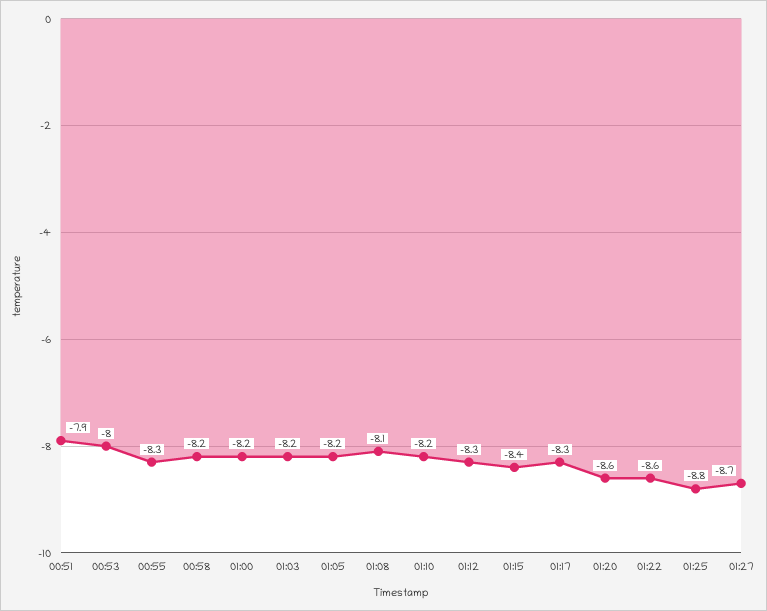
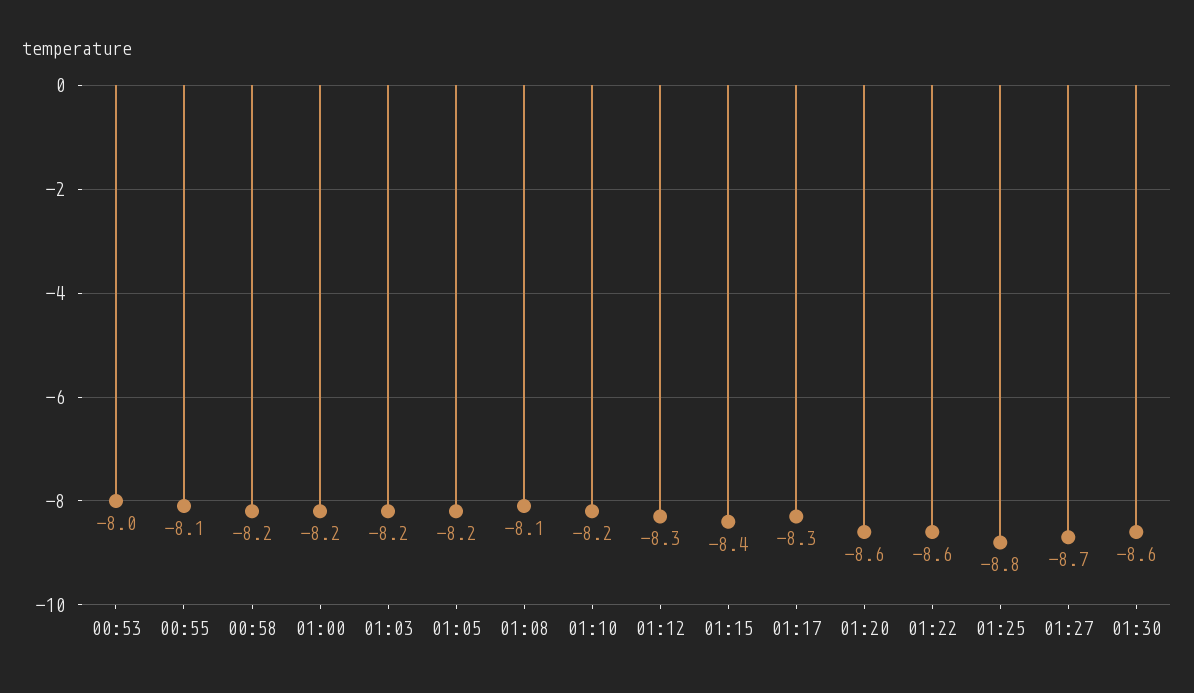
00:51: -7.9 -> none
00:55: -8.3 -> -8.1
01:30: none -> -8.6

